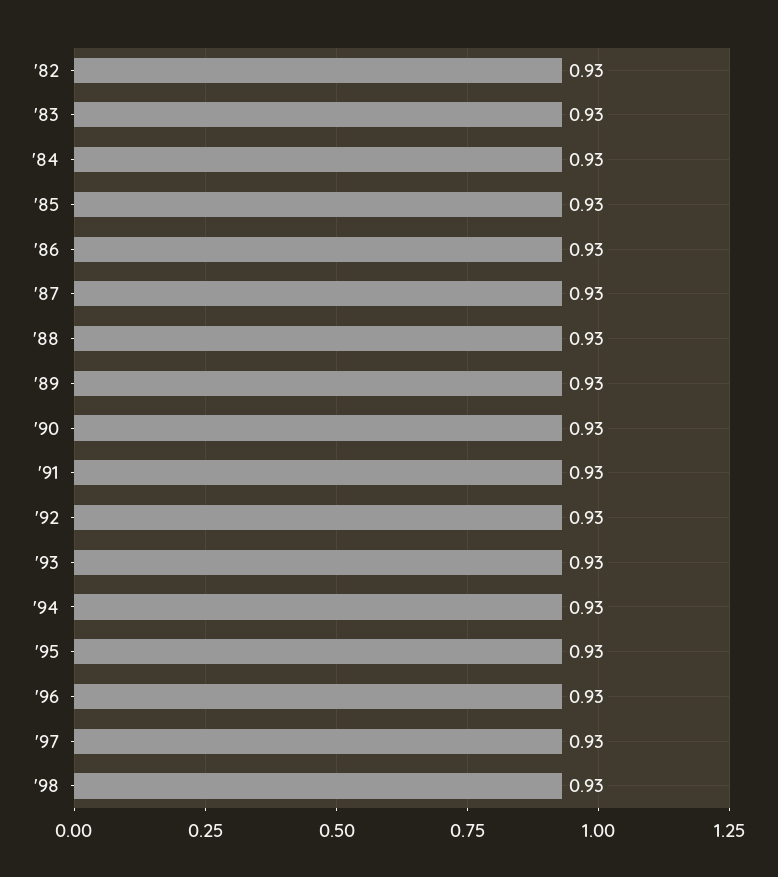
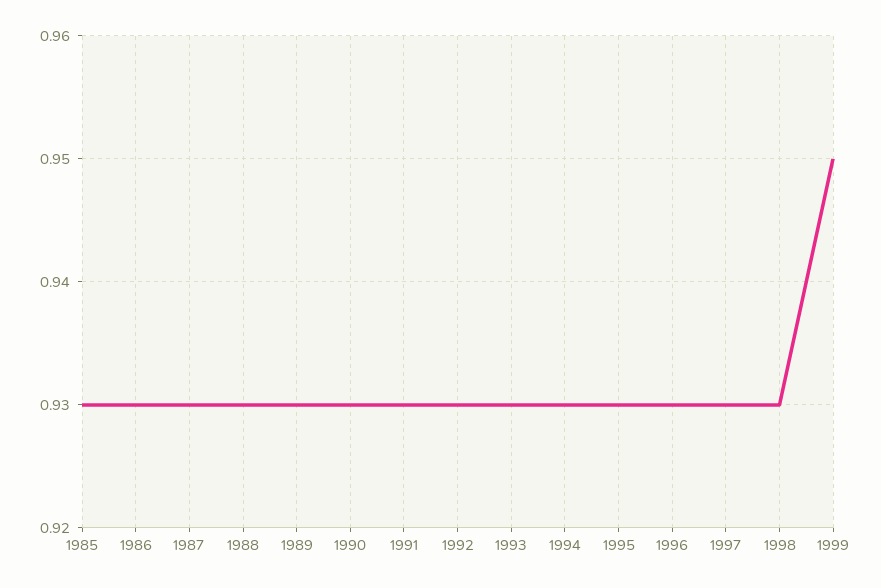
'82: 0.93 -> none
'83: 0.93 -> none
'84: 0.93 -> none
1999: none -> 0.95

